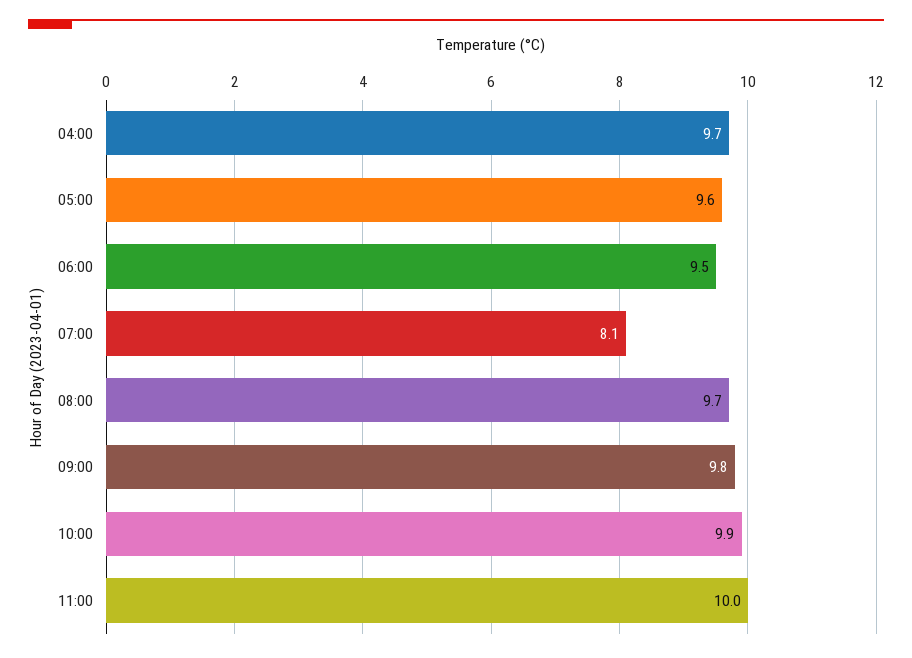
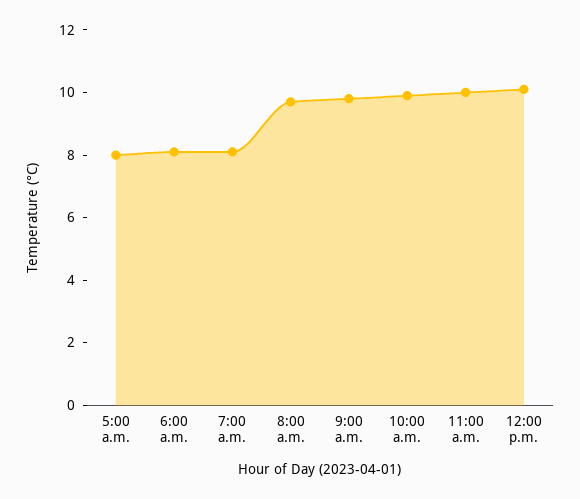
04:00: 9.7 -> none
05:00: 9.6 -> 8
06:00: 9.5 -> 8
12:00 p.m.: none -> 10

